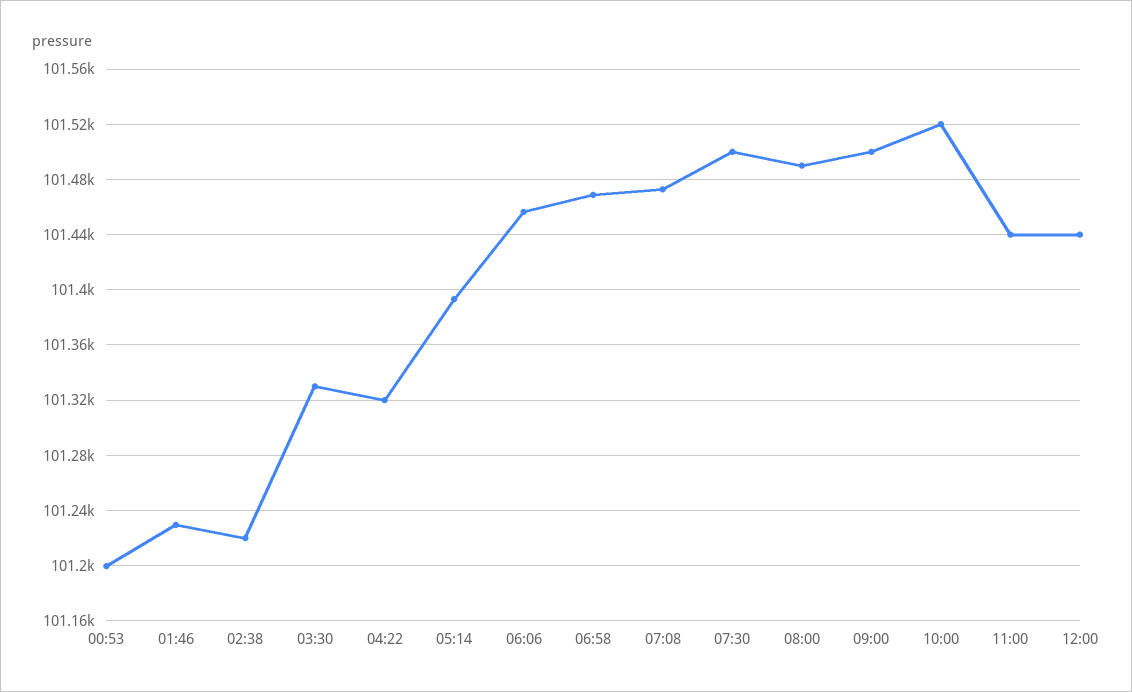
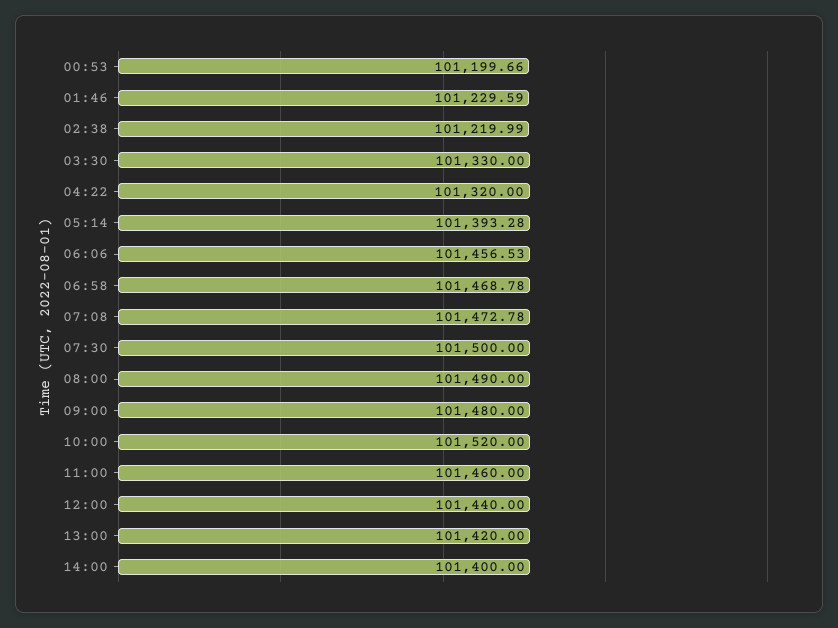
09:00: 101500 -> 101480
11:00: 101440 -> 101460
13:00: none -> 101420
14:00: none -> 101400

